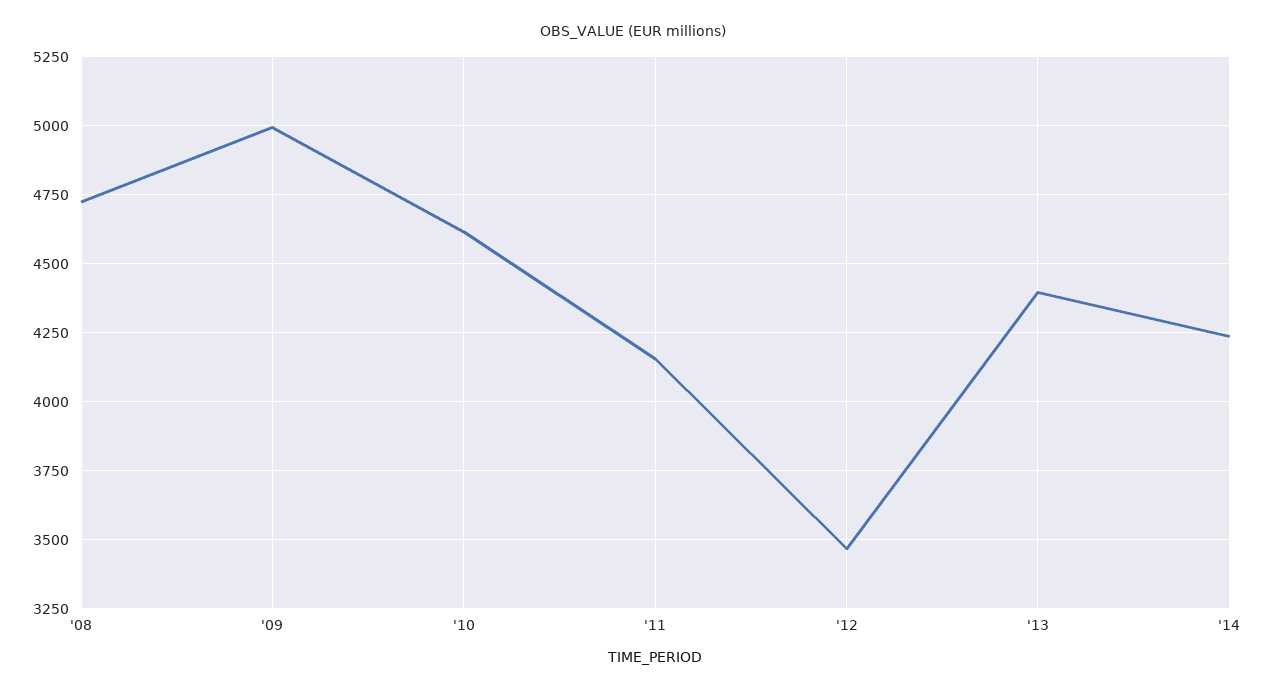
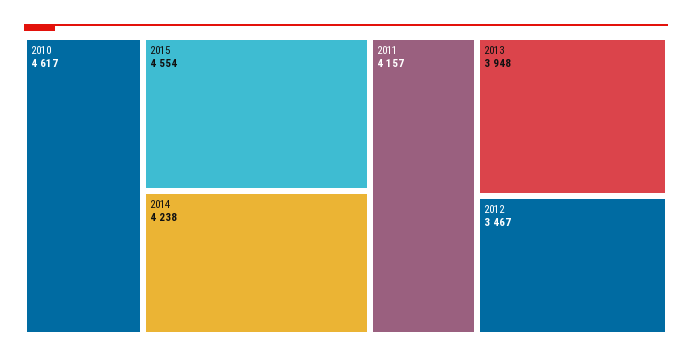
'08: 4725 -> none
'09: 5000 -> none
'13: 4400 -> 3948
2015: none -> 4554

